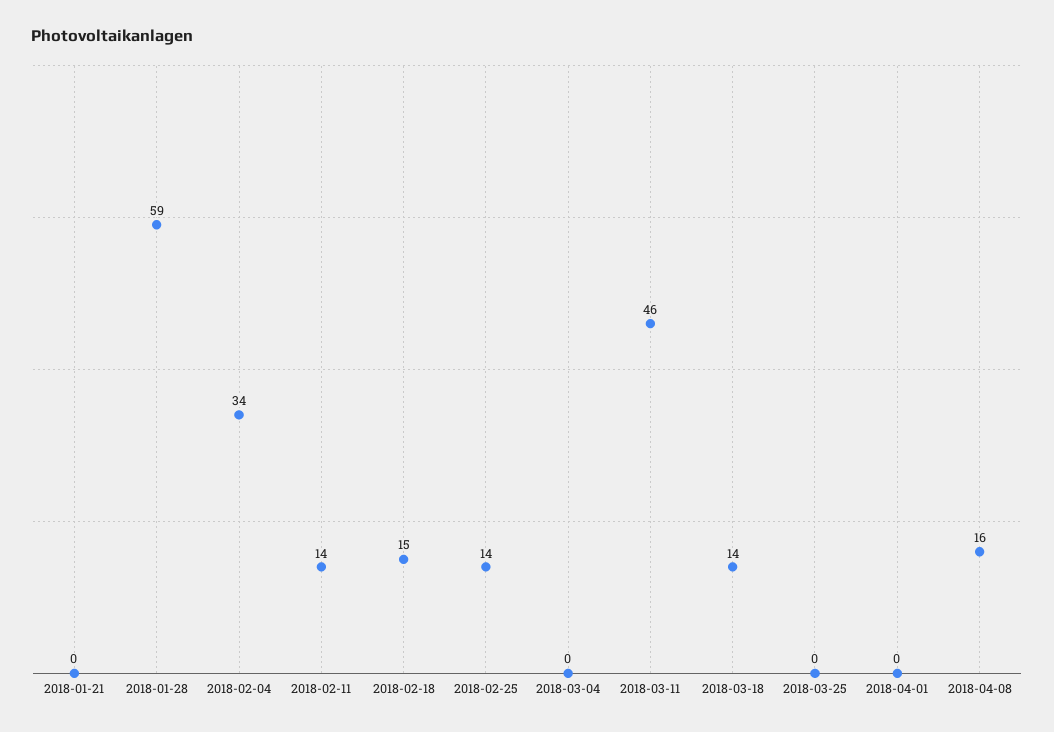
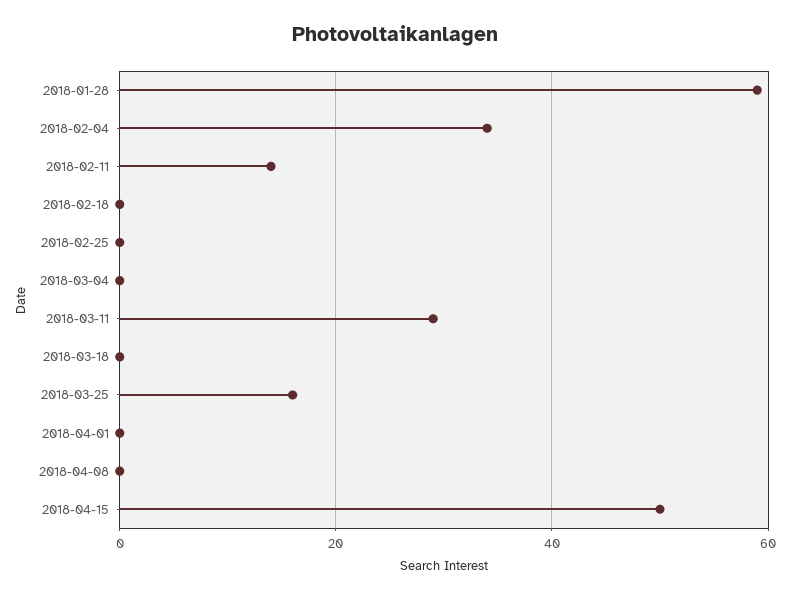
2018-01-21: 0 -> none
2018-02-18: 15 -> 0
2018-02-25: 14 -> 0
2018-03-11: 46 -> 30
2018-03-18: 14 -> 0
2018-03-25: 0 -> 15
2018-04-08: 16 -> 0
2018-04-15: none -> 50

